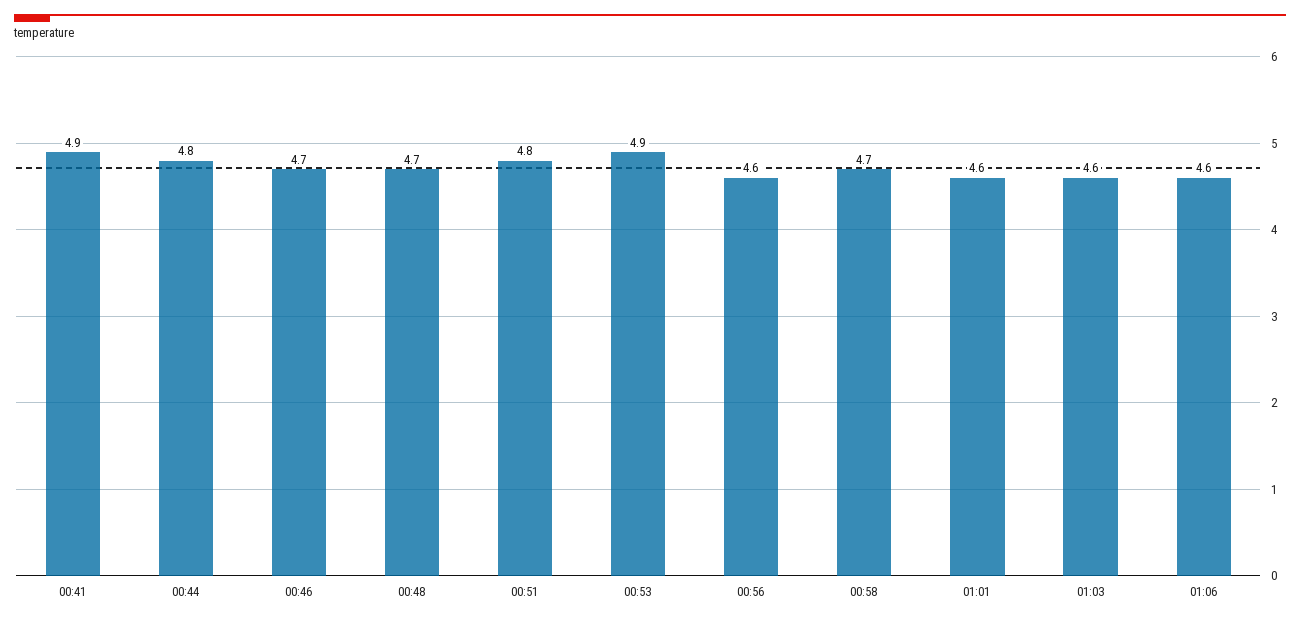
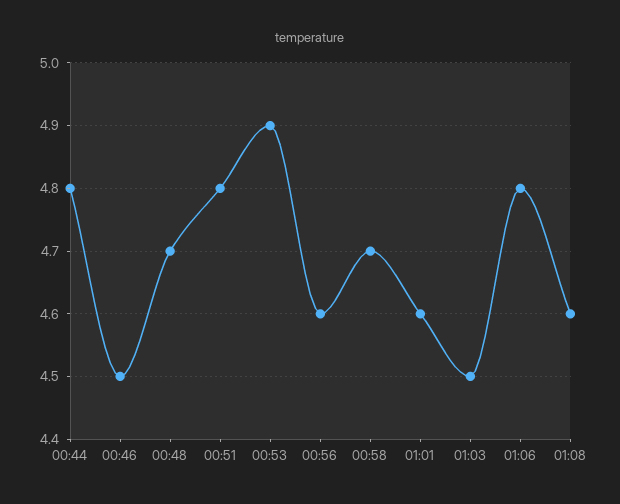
00:41: 4.9 -> none
00:46: 4.7 -> 4.5
01:03: 4.6 -> 4.5
01:06: 4.6 -> 4.8
01:08: none -> 4.6

